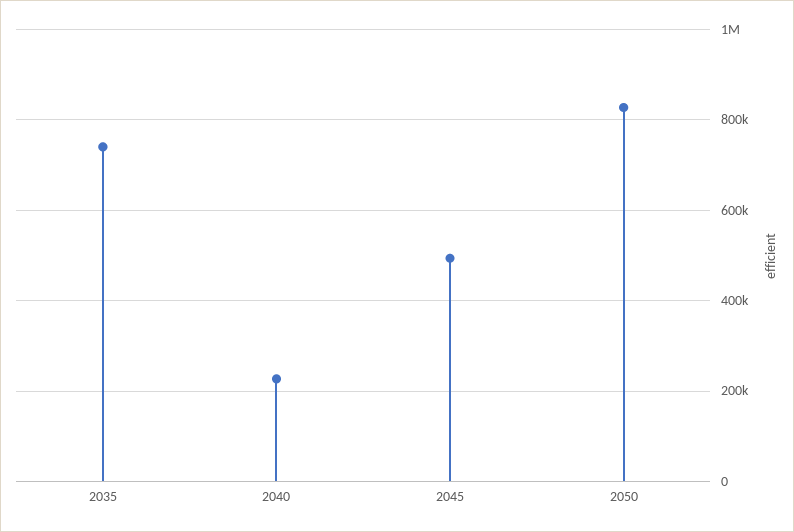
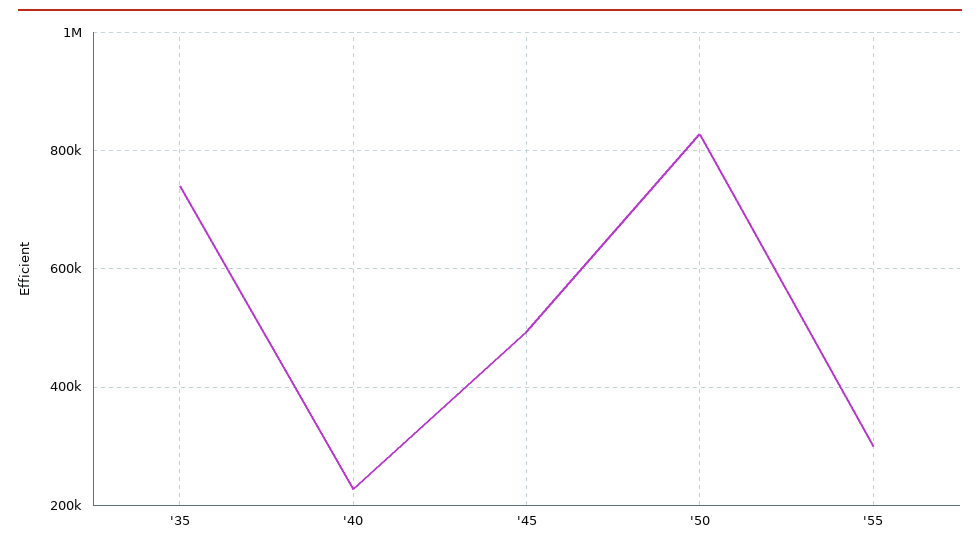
'55: none -> 300000

